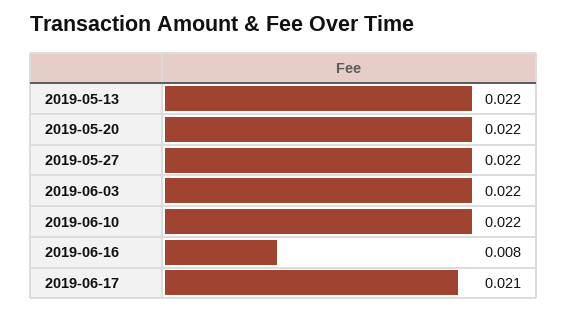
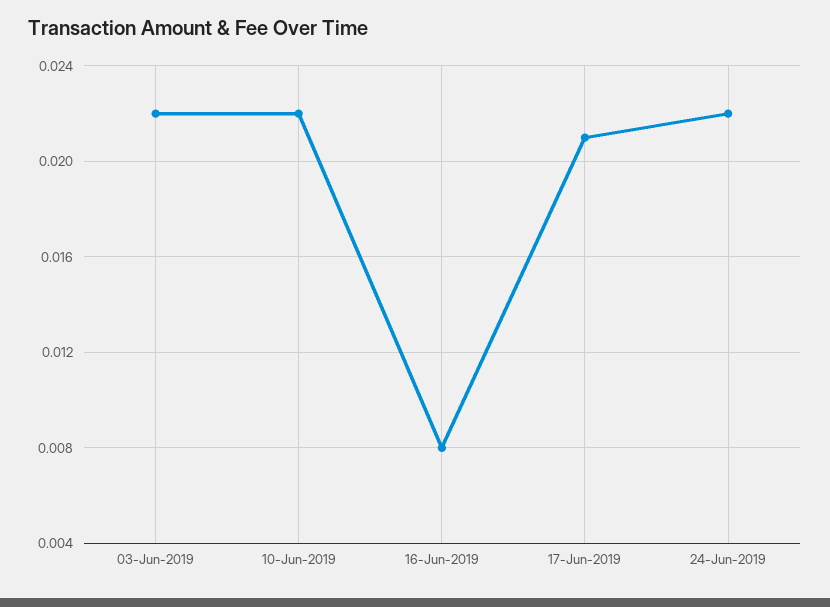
2019-05-13: 0.022 -> none
2019-05-20: 0.022 -> none
2019-05-27: 0.022 -> none
24-Jun-2019: none -> 0.022

